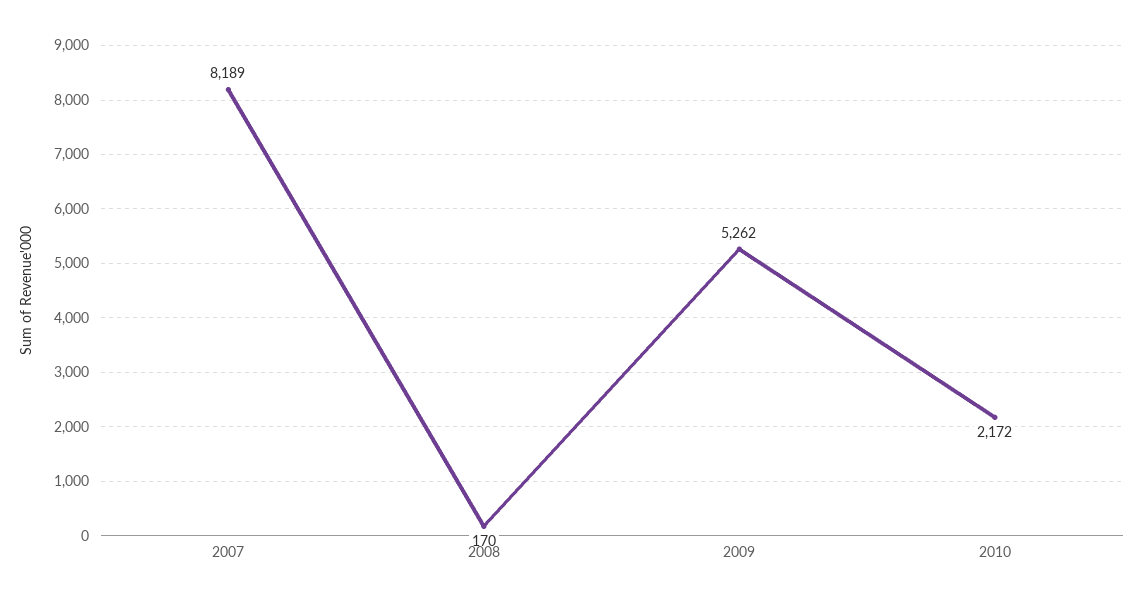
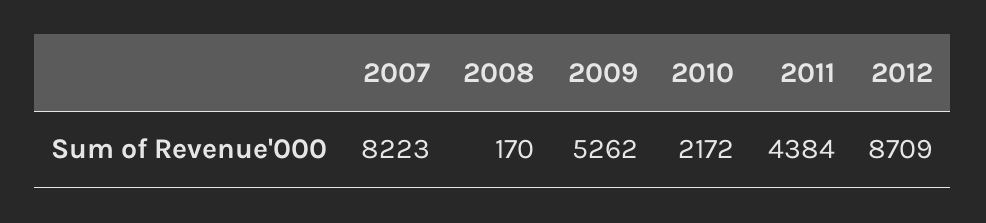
2007: 8189 -> 8223
2011: none -> 4384
2012: none -> 8709

